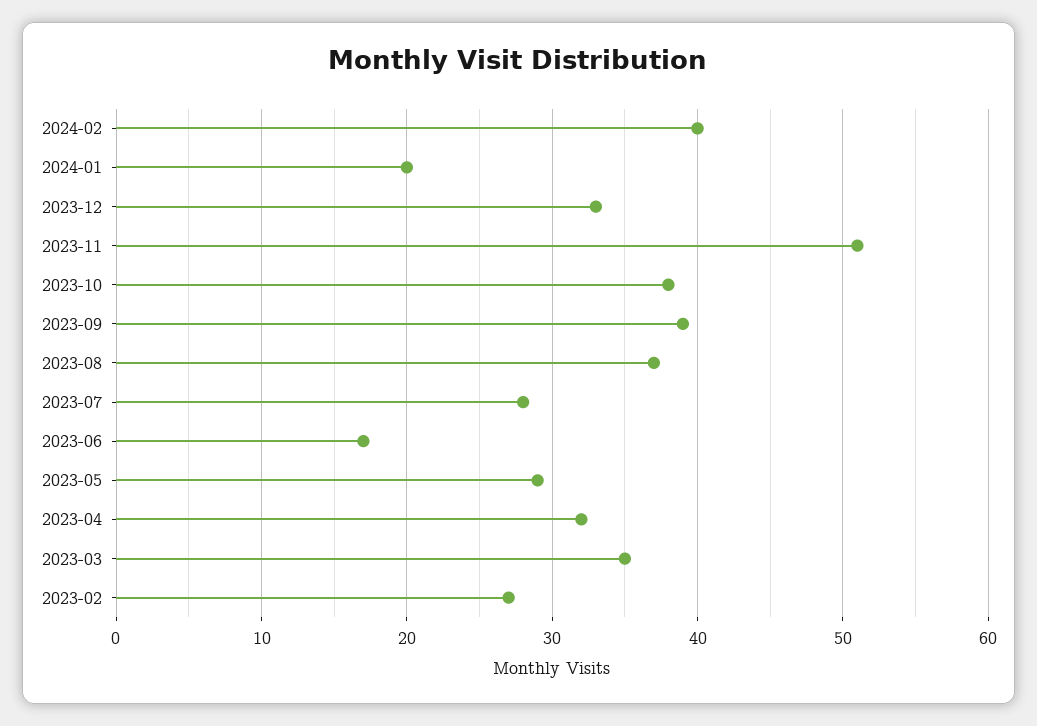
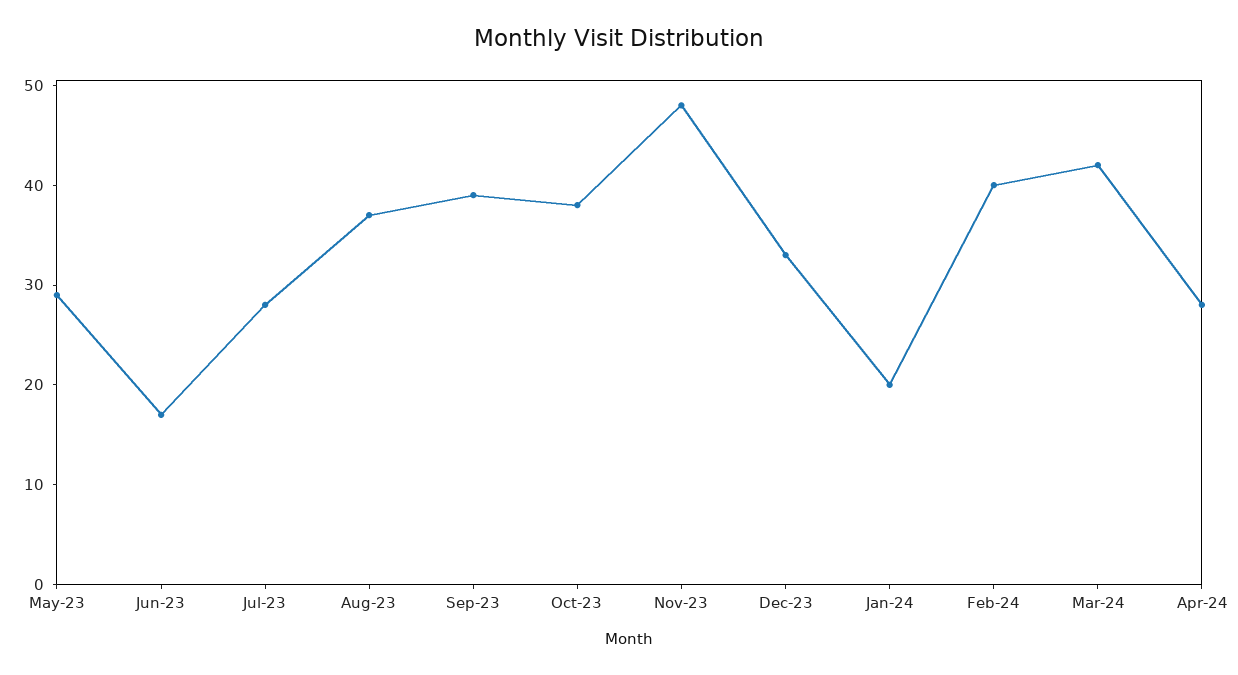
2023-11: 51 -> 48
2023-04: 32 -> none
2023-03: 35 -> none
2023-02: 27 -> none
Mar-24: none -> 42
Apr-24: none -> 28

